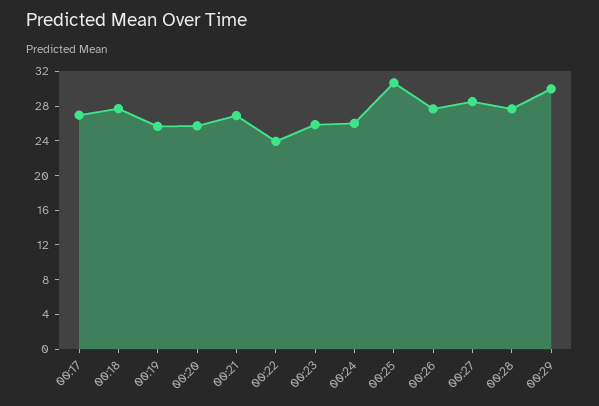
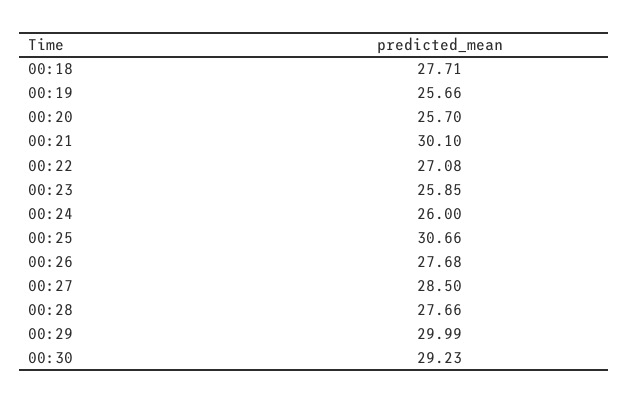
00:17: 27 -> none
00:21: 27 -> 30.1
00:22: 24 -> 27.08
00:30: none -> 29.23

